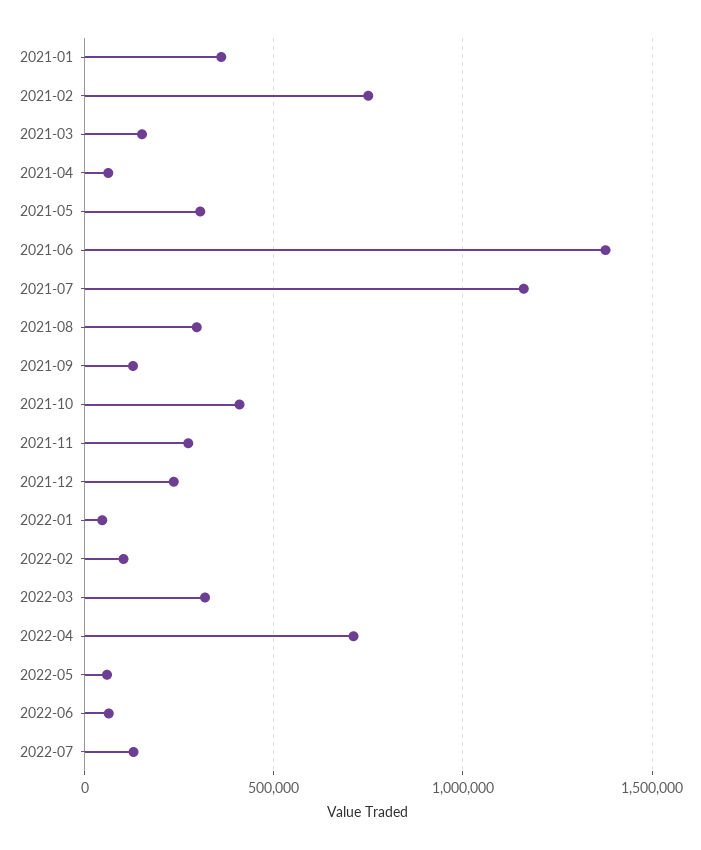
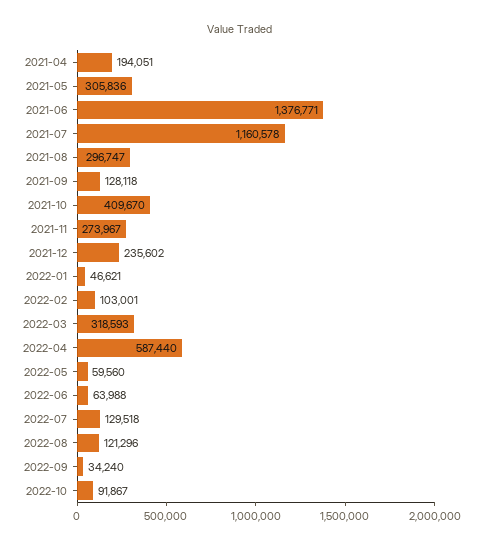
2021-01: 350000 -> none
2021-02: 750000 -> none
2021-03: 150000 -> none
2021-04: 50000 -> 194051
2022-04: 700000 -> 587440
2022-08: none -> 121296
2022-09: none -> 34240
2022-10: none -> 91867

